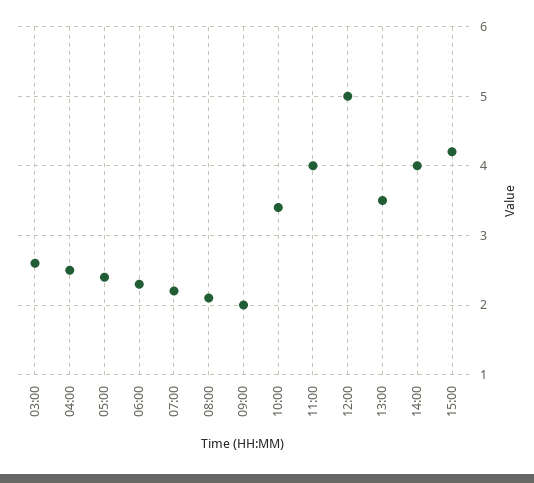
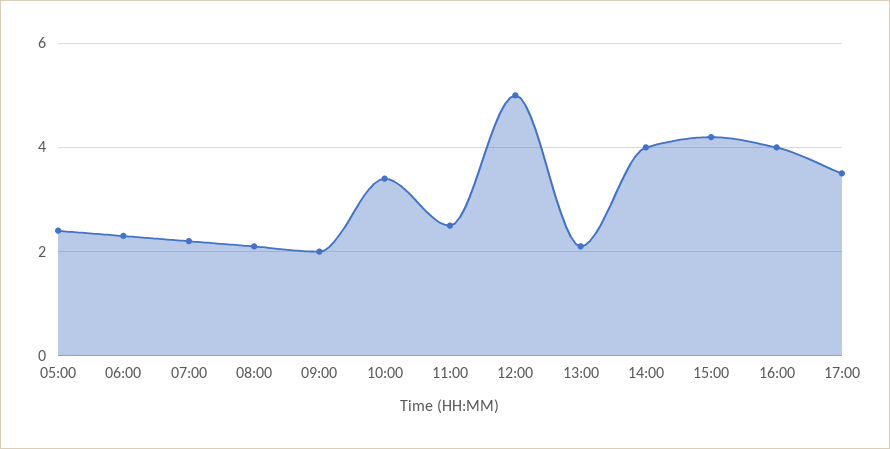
03:00: 2.6 -> none
04:00: 2.5 -> none
11:00: 4 -> 2.5
13:00: 3.5 -> 2
16:00: none -> 4
17:00: none -> 3.5

